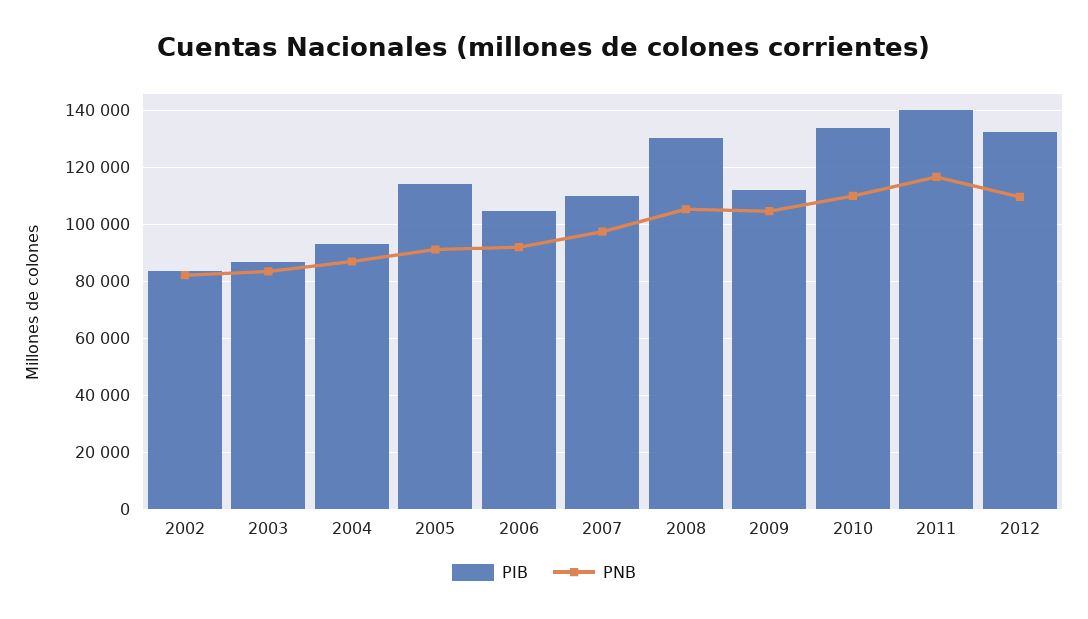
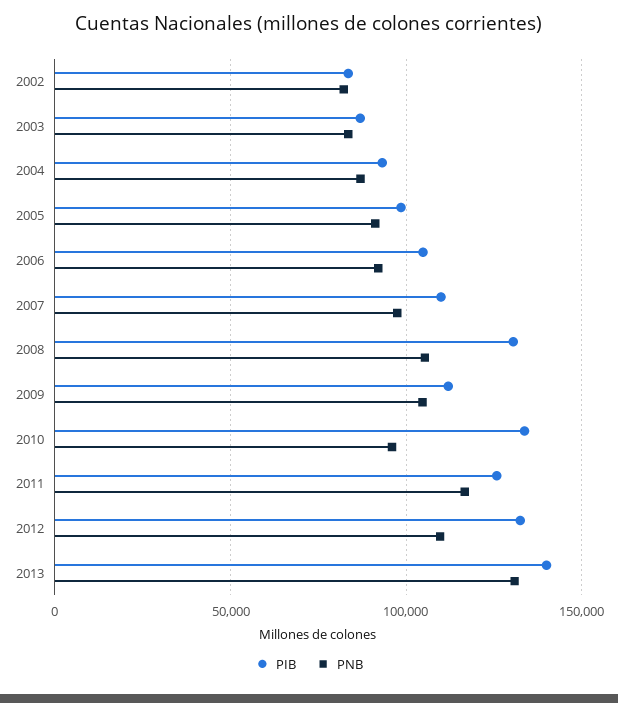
PIB, 2005: 115000 -> 100000
PNB, 2010: 110000 -> 95000
PIB, 2011: 140000 -> 125000
PIB, 2013: none -> 140000
PNB, 2013: none -> 130000

